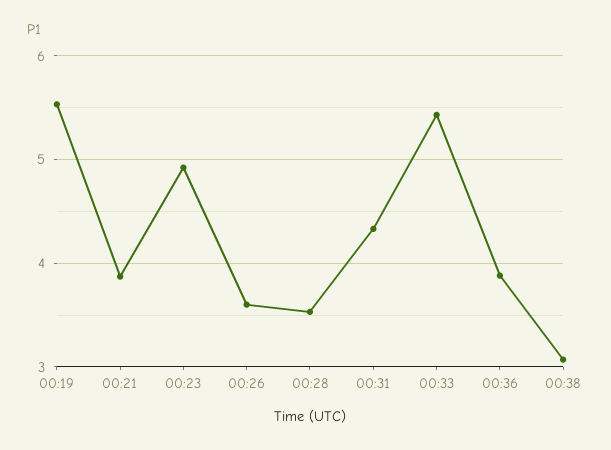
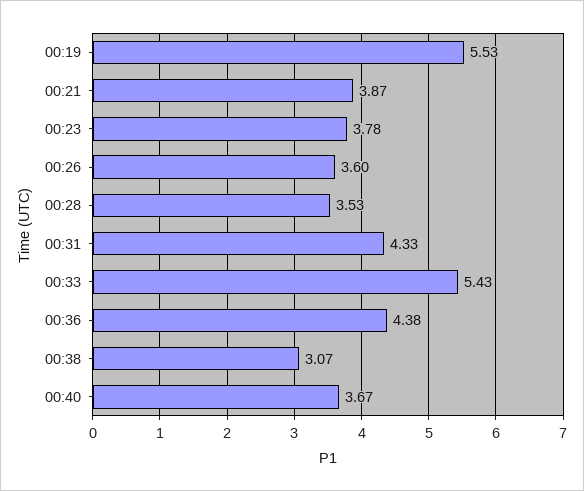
00:23: 4.9 -> 3.78
00:36: 3.9 -> 4.38
00:40: none -> 3.67

